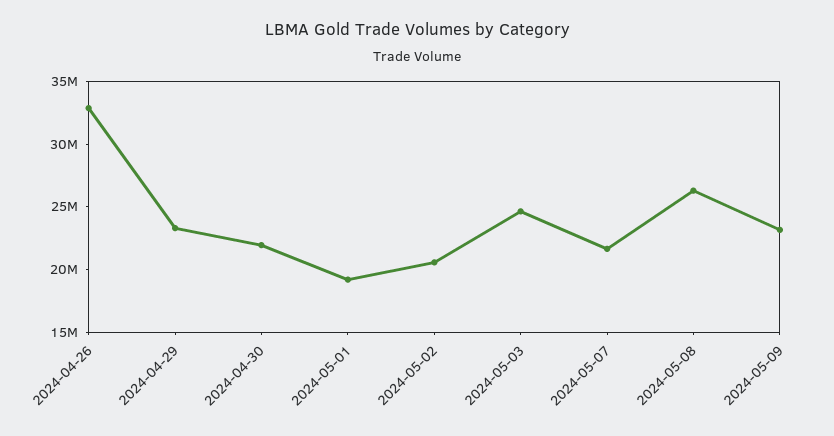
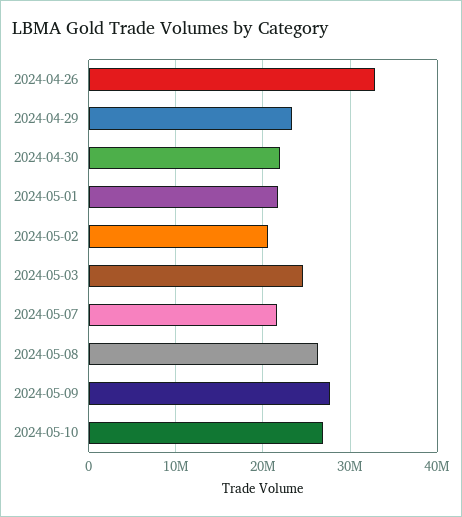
2024-05-01: 19000000 -> 22000000
2024-05-09: 23000000 -> 28000000
2024-05-10: none -> 27000000

